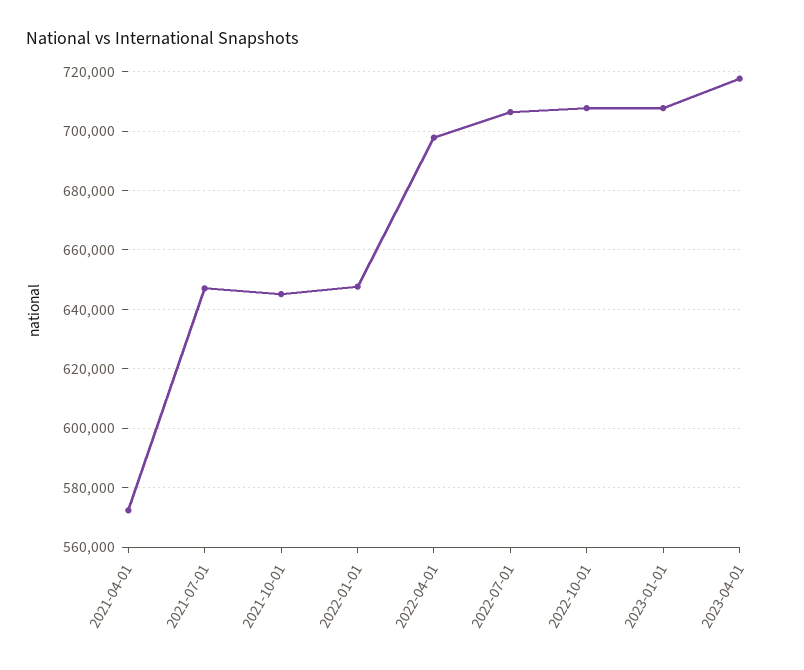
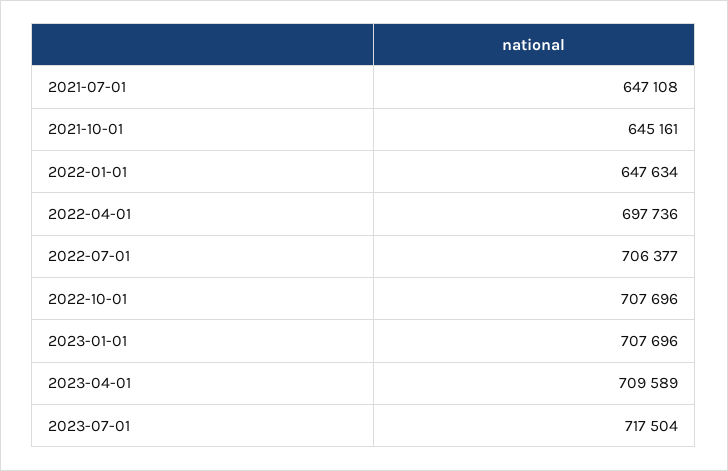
2021-04-01: 572500 -> none
2023-04-01: 717500 -> 709589
2023-07-01: none -> 717504

